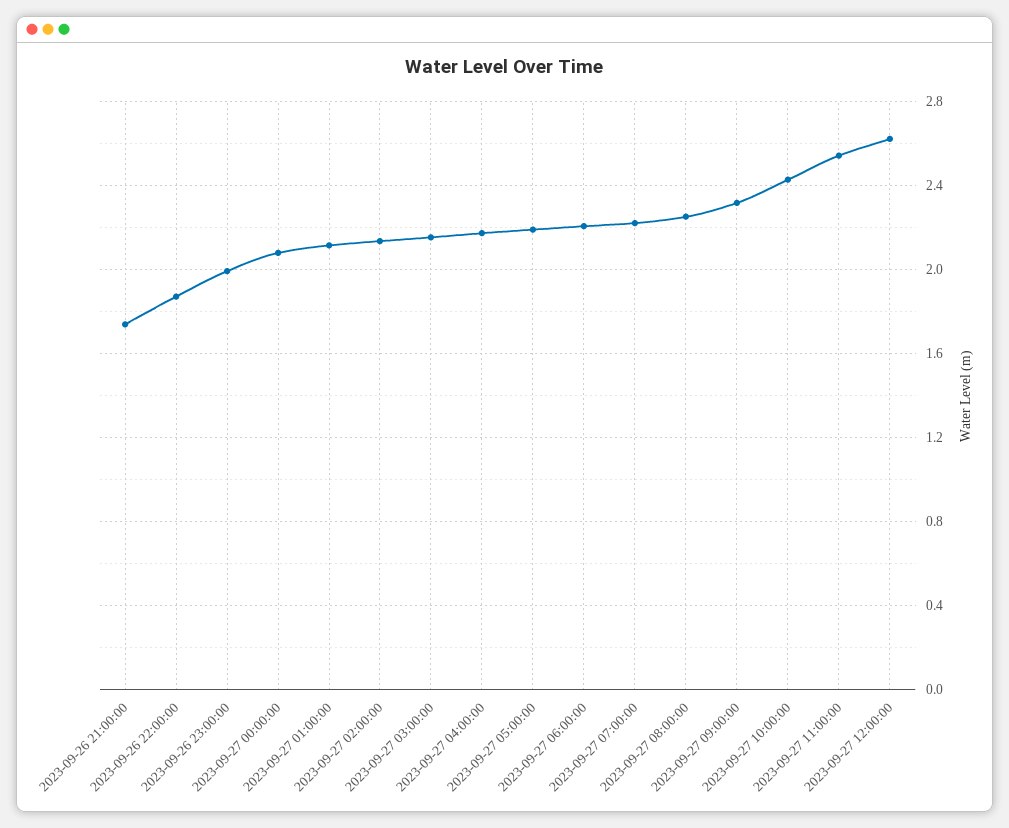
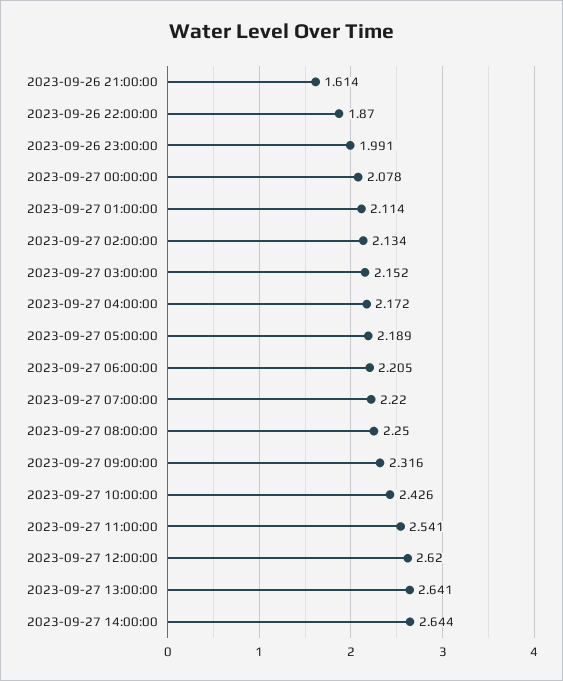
2023-09-26 21:00:00: 1.75 -> 1.614
2023-09-27 13:00:00: none -> 2.641
2023-09-27 14:00:00: none -> 2.644

